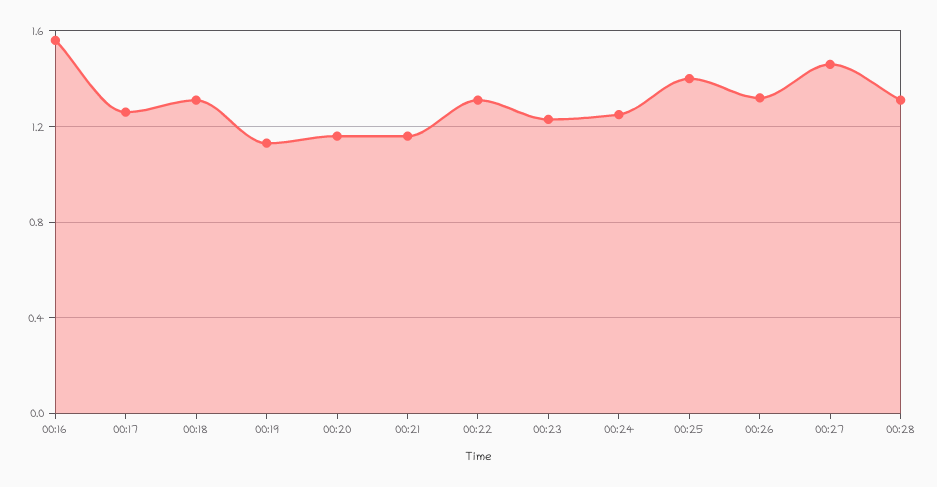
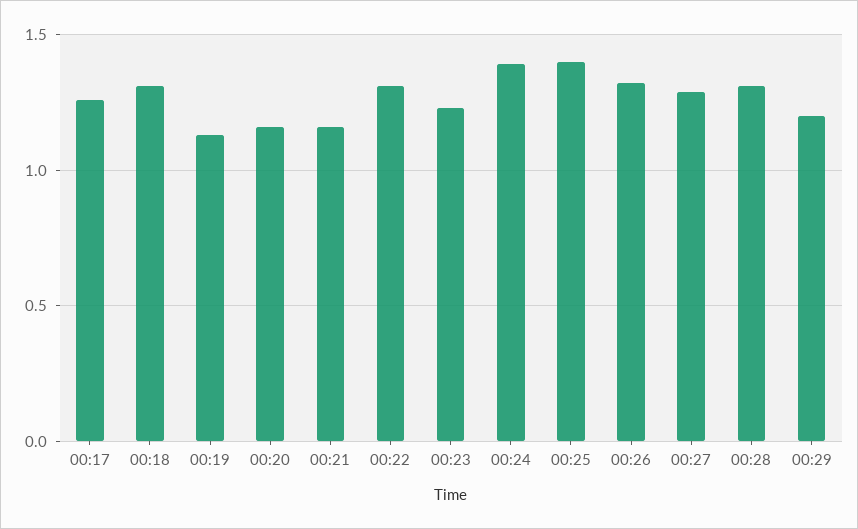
00:16: 1.55 -> none
00:24: 1.25 -> 1.4
00:27: 1.45 -> 1.3
00:29: none -> 1.2

